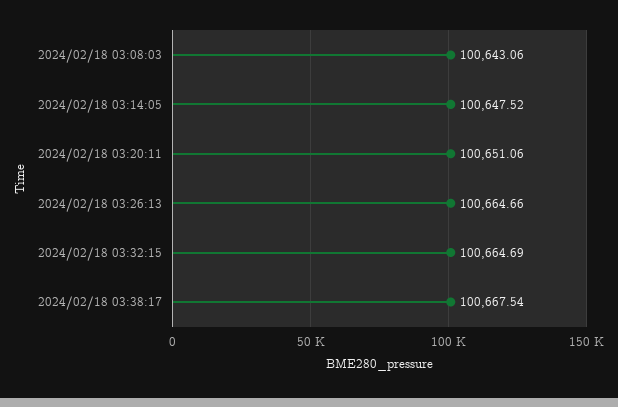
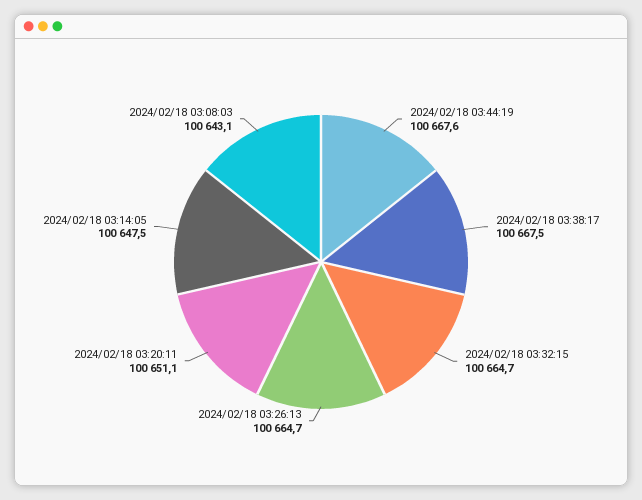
2024/02/18 03:44:19: none -> 100667.6

